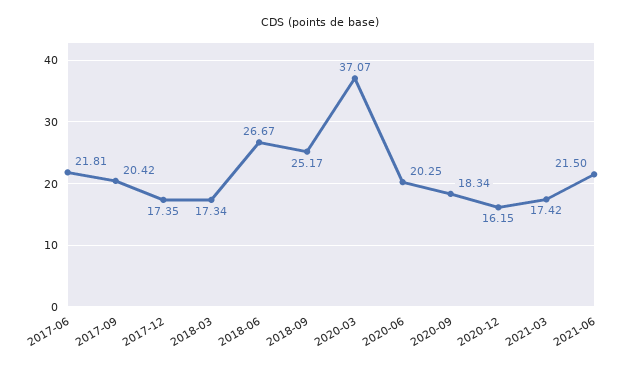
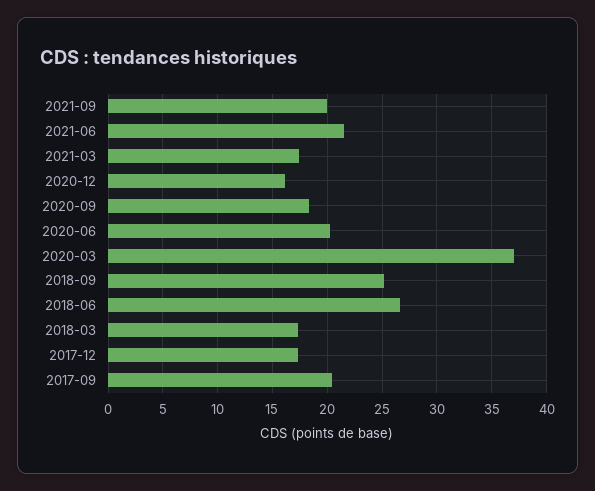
2017-06: 21.81 -> none
2021-09: none -> 20

